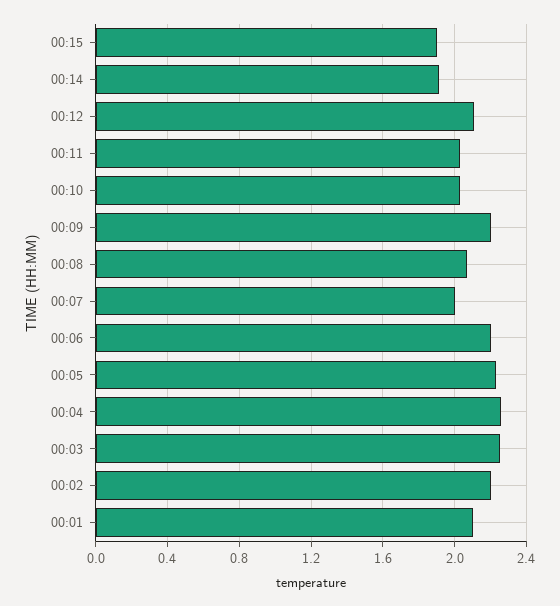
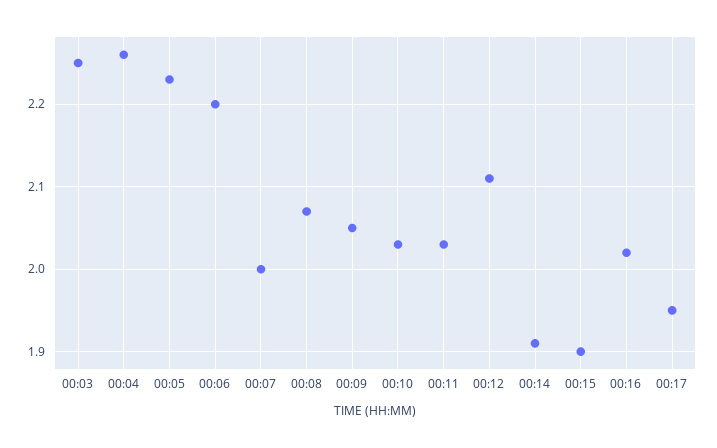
00:09: 2.2 -> 2.05
00:02: 2.2 -> none
00:01: 2.1 -> none
00:16: none -> 2.02
00:17: none -> 1.95

